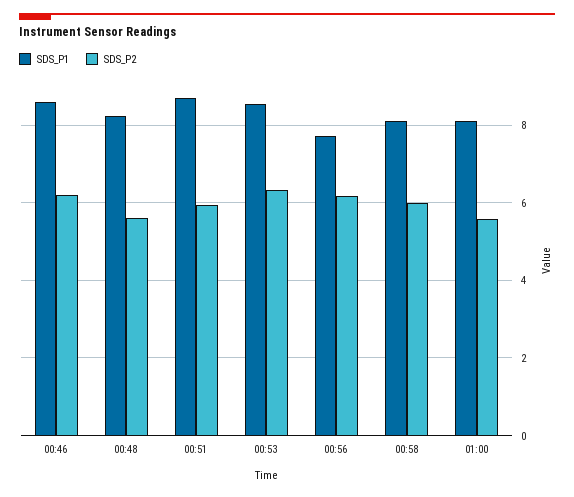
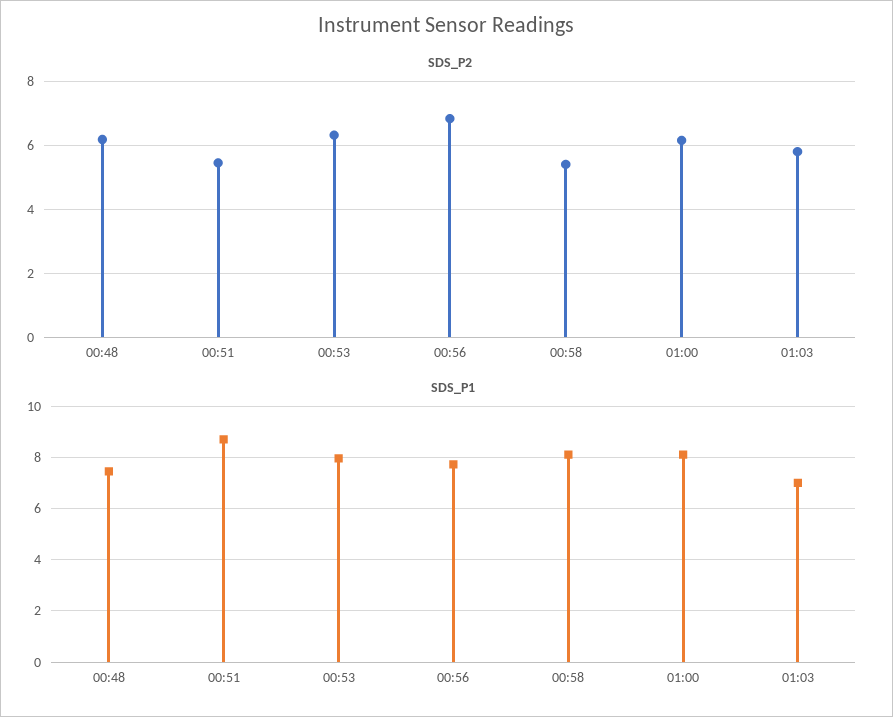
SDS_P1, 00:46: 8.6 -> none
SDS_P2, 00:46: 6.2 -> none
SDS_P1, 00:48: 8.2 -> 7.5
SDS_P2, 00:48: 5.6 -> 6.2
SDS_P2, 00:51: 6 -> 5.4
SDS_P1, 00:53: 8.6 -> 8
SDS_P2, 00:56: 6.2 -> 6.8
SDS_P2, 00:58: 6 -> 5.4
SDS_P2, 01:00: 5.6 -> 6.2
SDS_P2, 01:03: none -> 5.8
SDS_P1, 01:03: none -> 7

